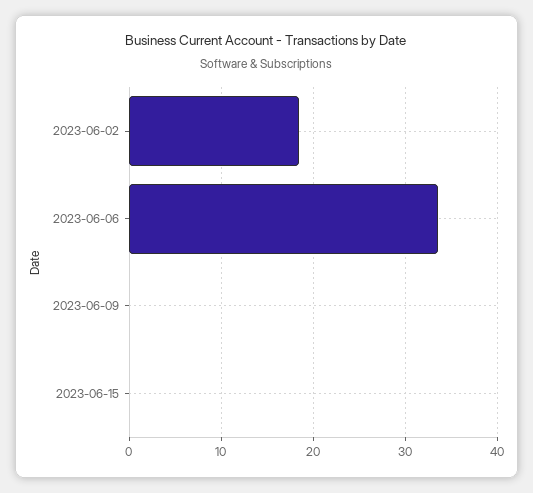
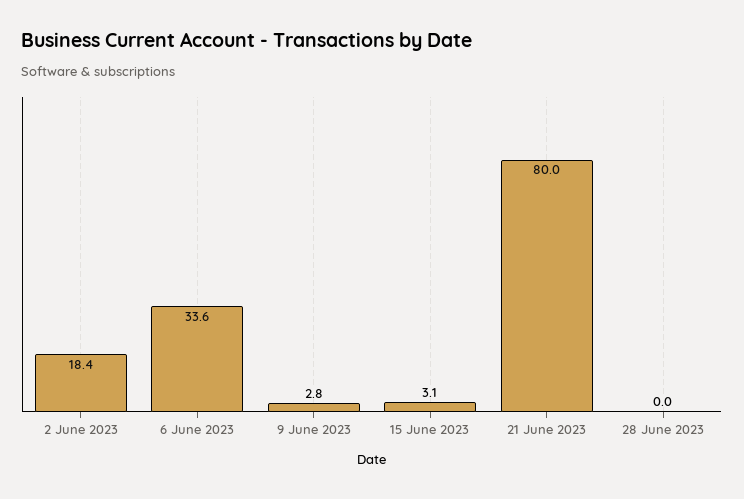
2023-06-09: 0 -> 2.8
2023-06-15: 0 -> 3.1
21 June 2023: none -> 80
28 June 2023: none -> 0

